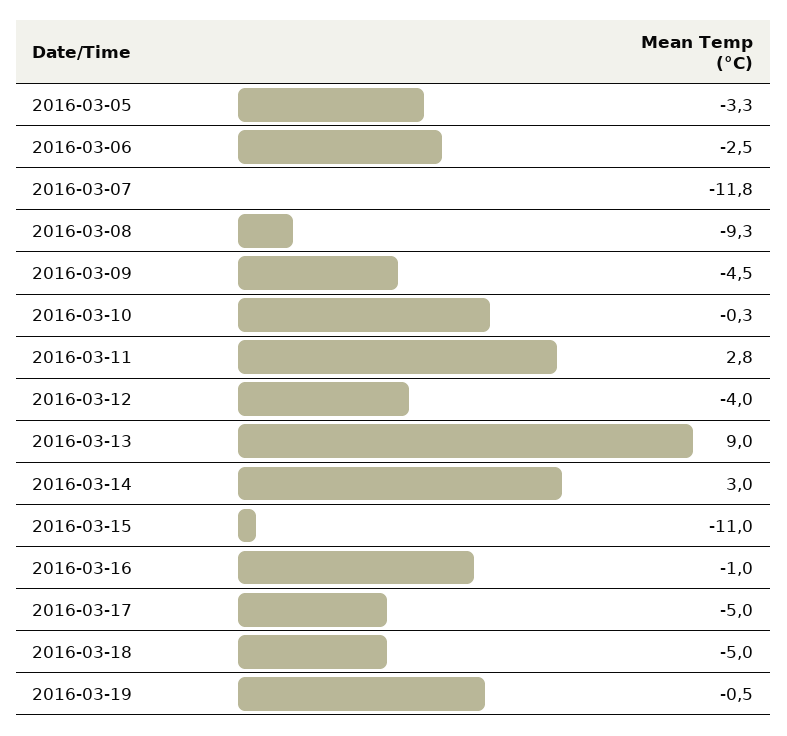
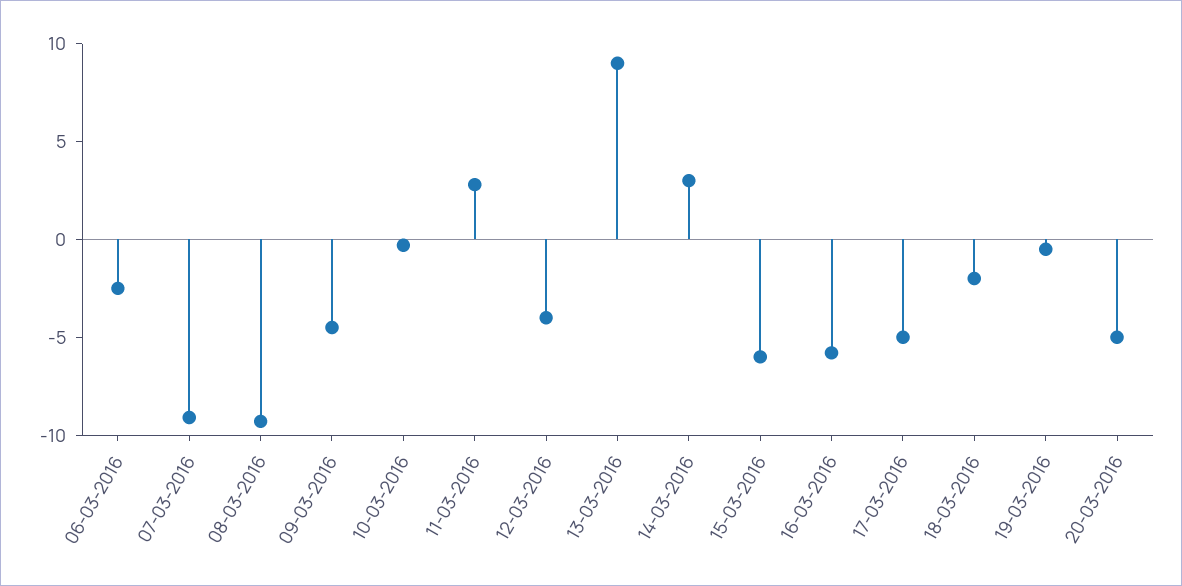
2016-03-05: -3.3 -> none
2016-03-07: -11.8 -> -9
2016-03-15: -11 -> -6
2016-03-16: -1 -> -6
2016-03-18: -5 -> -2
20-03-2016: none -> -5

